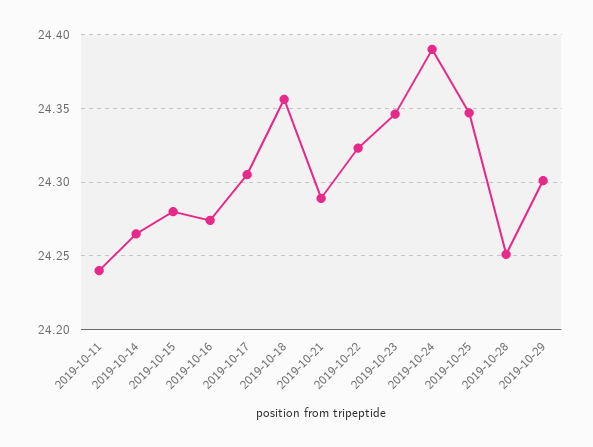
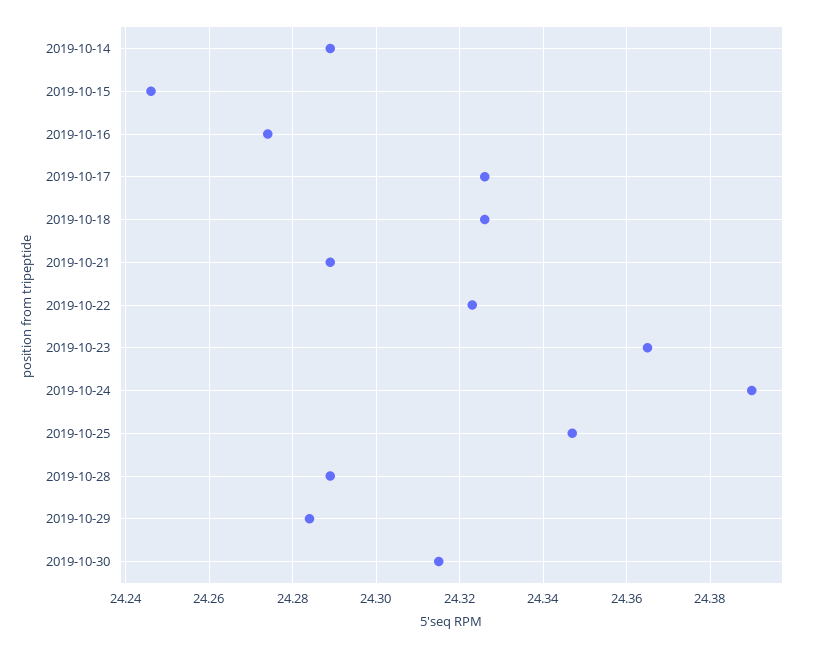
2019-10-11: 24.24 -> none
2019-10-14: 24.265 -> 24.29
2019-10-15: 24.28 -> 24.245
2019-10-17: 24.305 -> 24.325
2019-10-18: 24.355 -> 24.325
2019-10-23: 24.345 -> 24.365
2019-10-28: 24.25 -> 24.29
2019-10-29: 24.3 -> 24.285
2019-10-30: none -> 24.315

